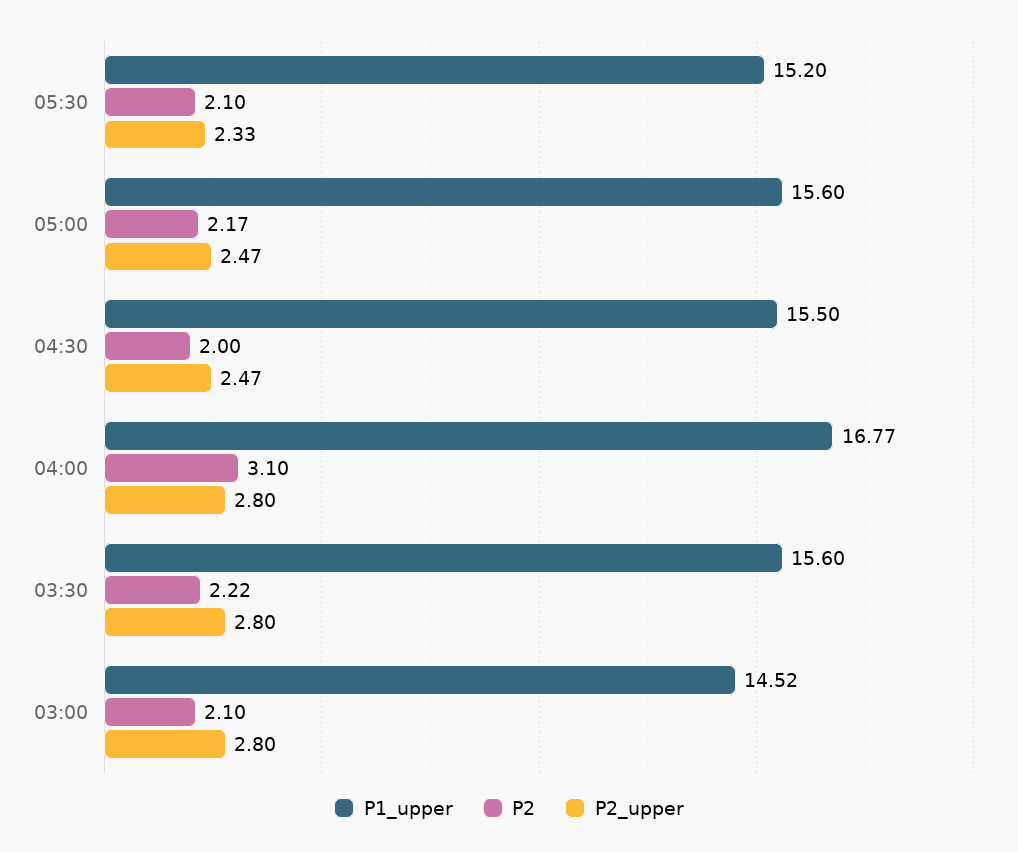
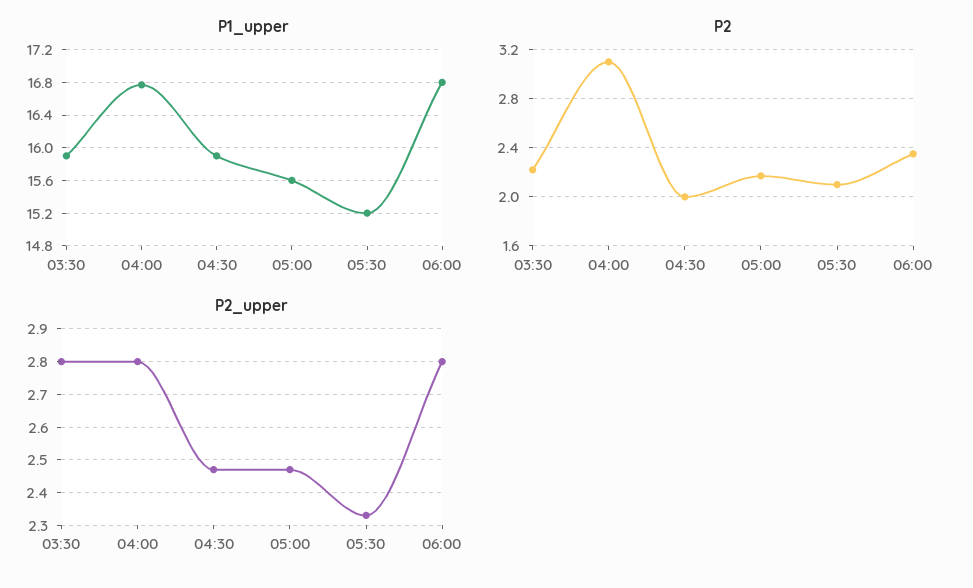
P1_upper, 04:30: 15.5 -> 15.9
P1_upper, 03:30: 15.6 -> 15.9
P1_upper, 03:00: 14.52 -> none
P2, 03:00: 2.1 -> none
P2_upper, 03:00: 2.8 -> none
P1_upper, 06:00: none -> 16.8
P2, 06:00: none -> 2.35
P2_upper, 06:00: none -> 2.8

